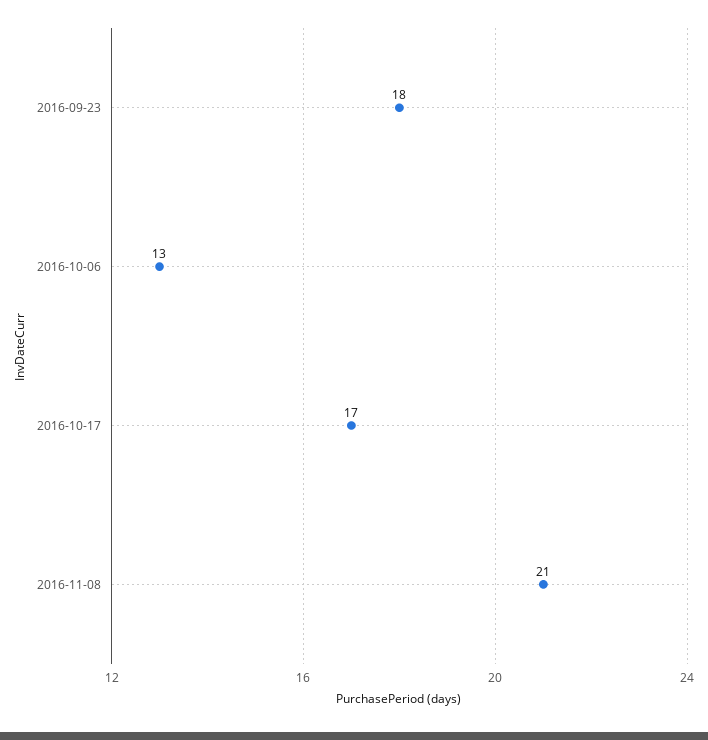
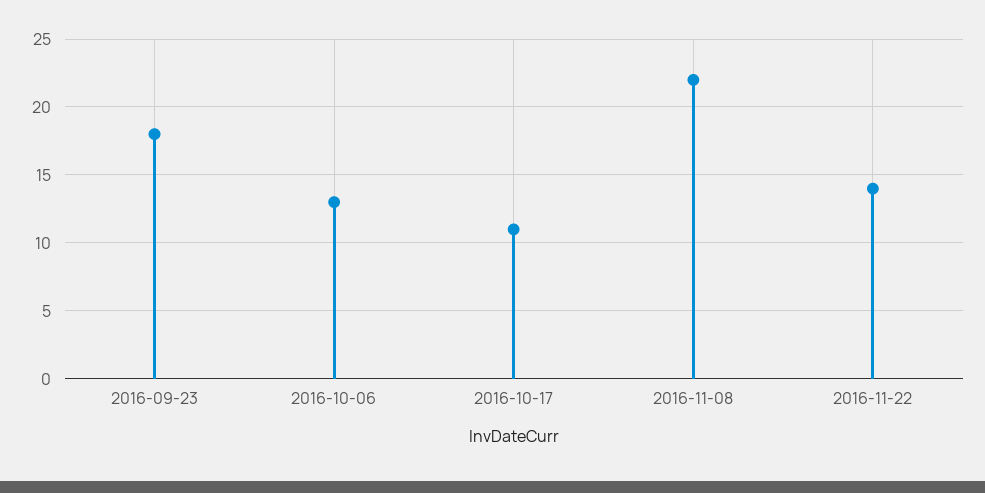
2016-10-17: 17 -> 11
2016-11-08: 21 -> 22
2016-11-22: none -> 14

